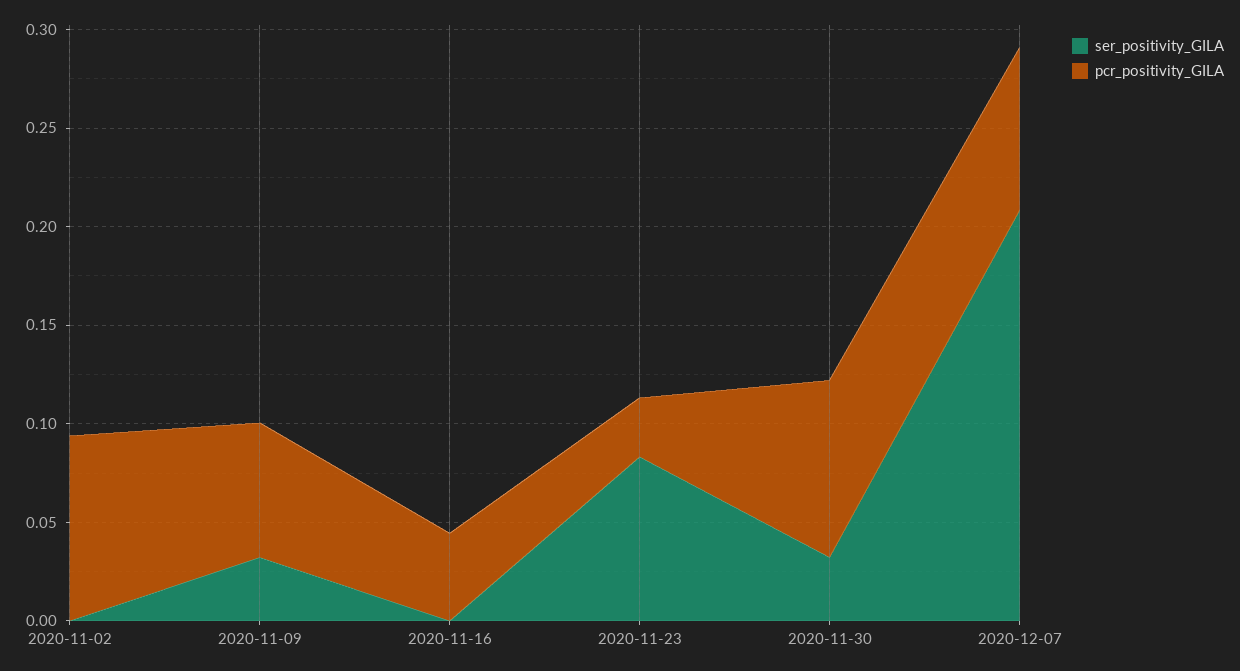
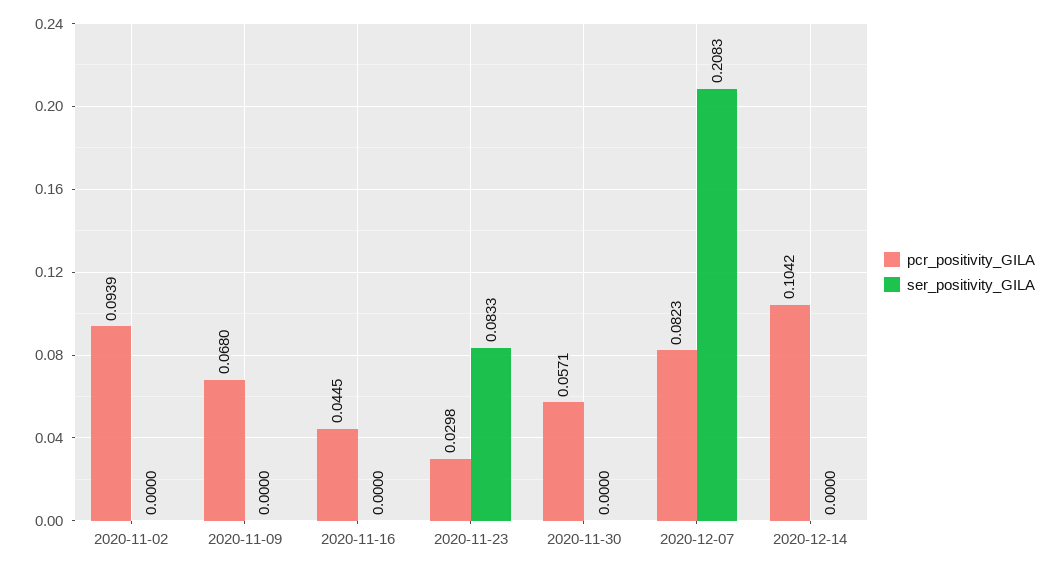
ser_positivity_GILA, 2020-11-09: 0.03 -> 0
ser_positivity_GILA, 2020-11-30: 0.03 -> 0
pcr_positivity_GILA, 2020-11-30: 0.09 -> 0.0571
pcr_positivity_GILA, 2020-12-14: none -> 0.1042
ser_positivity_GILA, 2020-12-14: none -> 0

